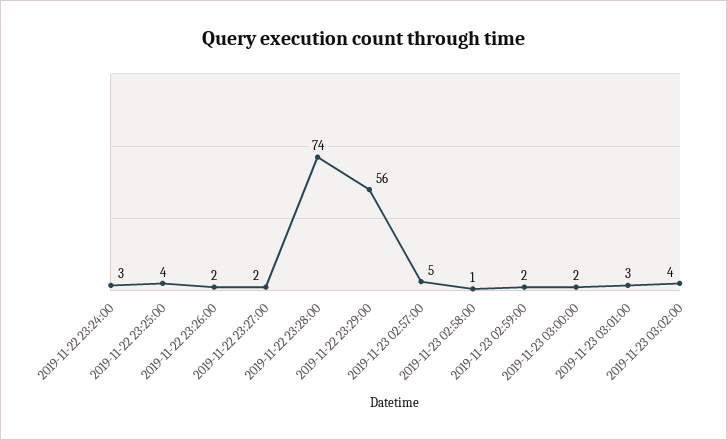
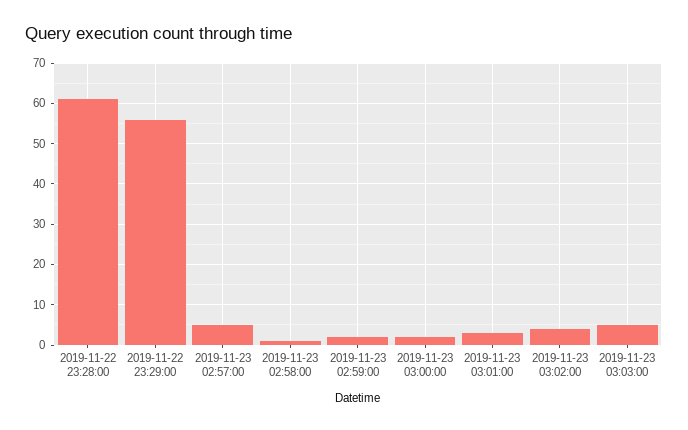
2019-11-22 23:24:00: 3 -> none
2019-11-22 23:25:00: 4 -> none
2019-11-22 23:26:00: 2 -> none
2019-11-22 23:27:00: 2 -> none
2019-11-22 23:28:00: 74 -> 60
2019-11-23 03:03:00: none -> 5

